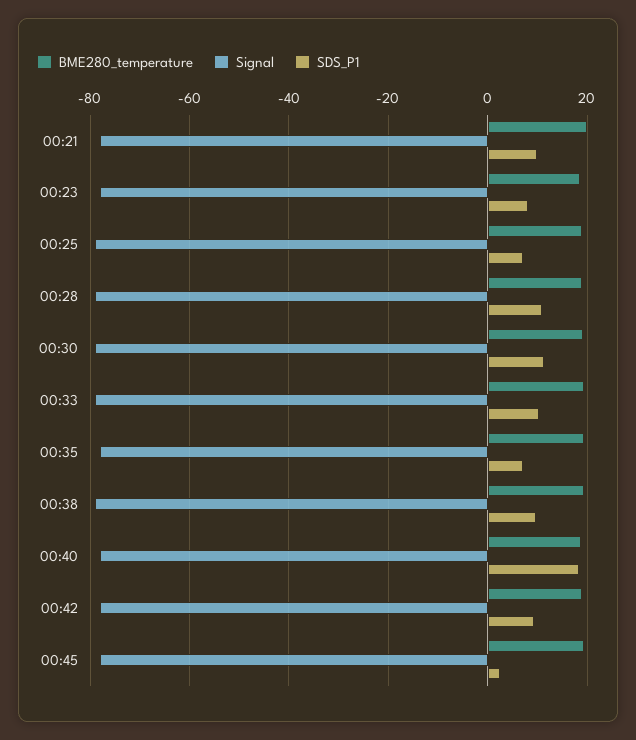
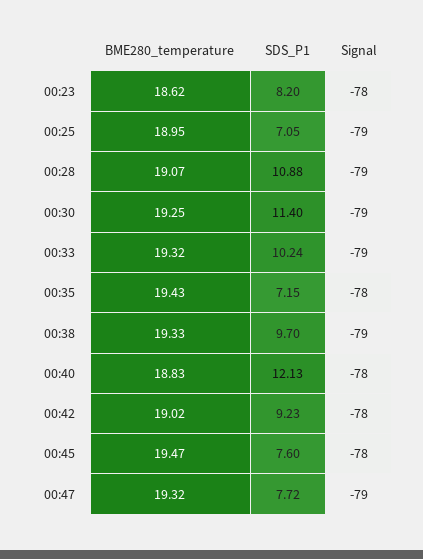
BME280_temperature, 00:21: 20 -> none
Signal, 00:21: -78 -> none
SDS_P1, 00:21: 10 -> none
SDS_P1, 00:40: 18 -> 12.13
SDS_P1, 00:45: 2 -> 7.6
BME280_temperature, 00:47: none -> 19.32
SDS_P1, 00:47: none -> 7.72
Signal, 00:47: none -> -79

